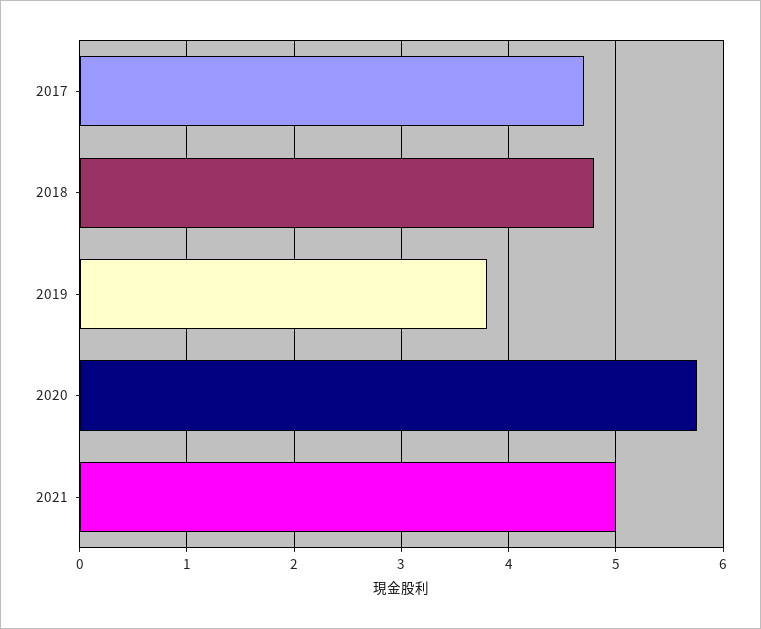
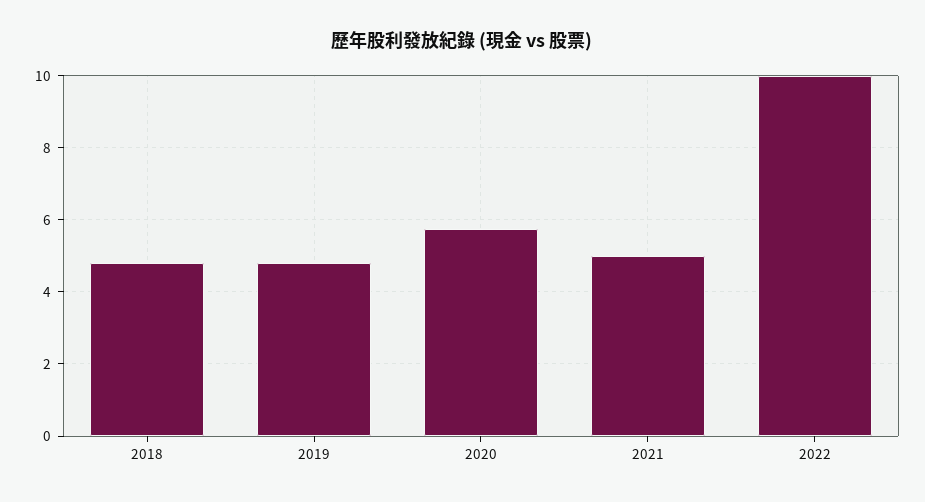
2017: 4.7 -> none
2019: 3.8 -> 4.8
2022: none -> 10

